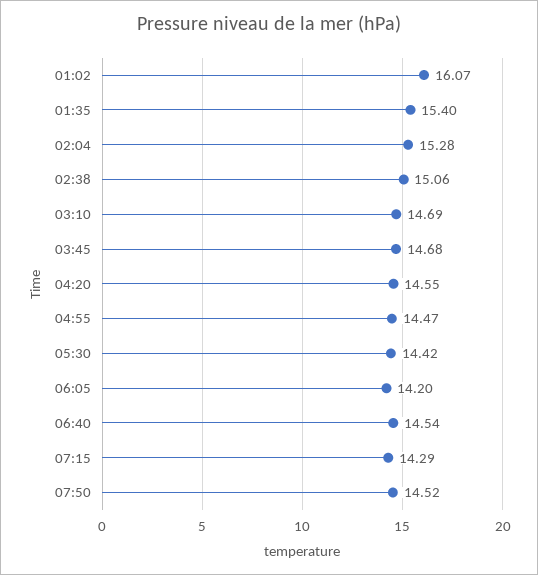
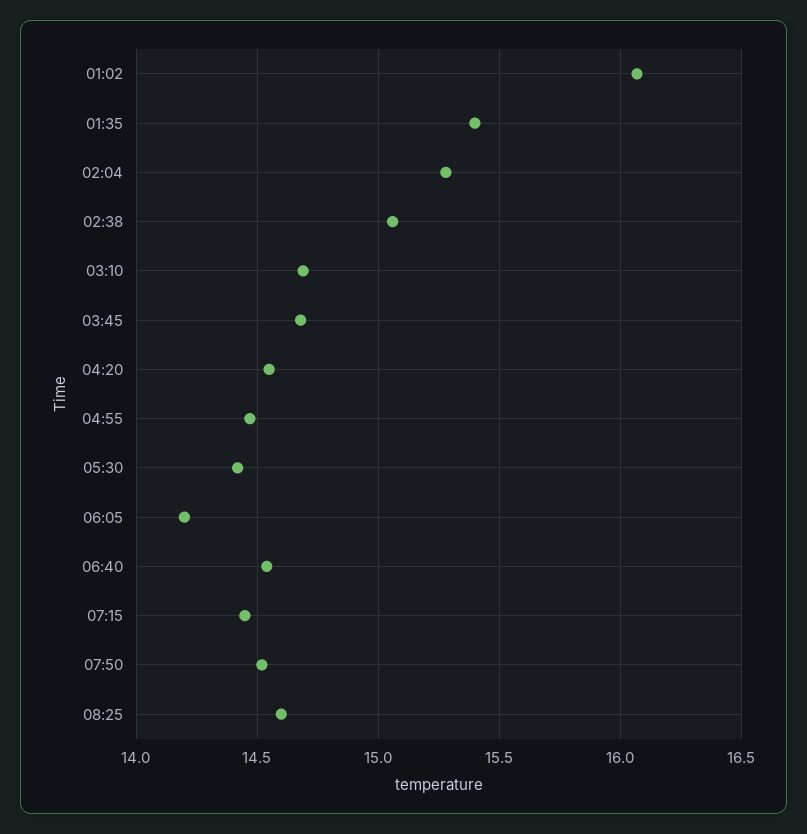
07:15: 14.29 -> 14.45
08:25: none -> 14.6

